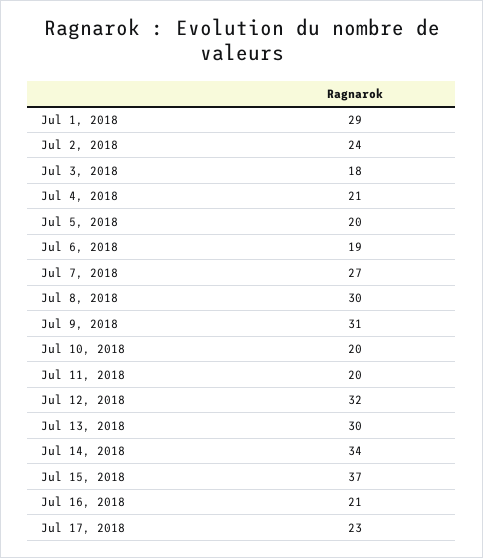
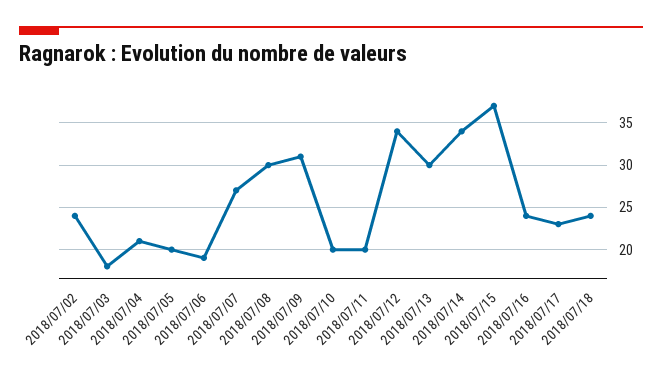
Jul 1, 2018: 29 -> none
Jul 12, 2018: 32 -> 34
Jul 16, 2018: 21 -> 24
2018/07/18: none -> 24

